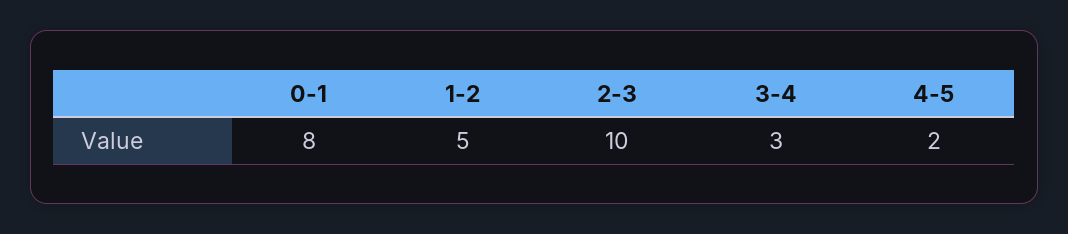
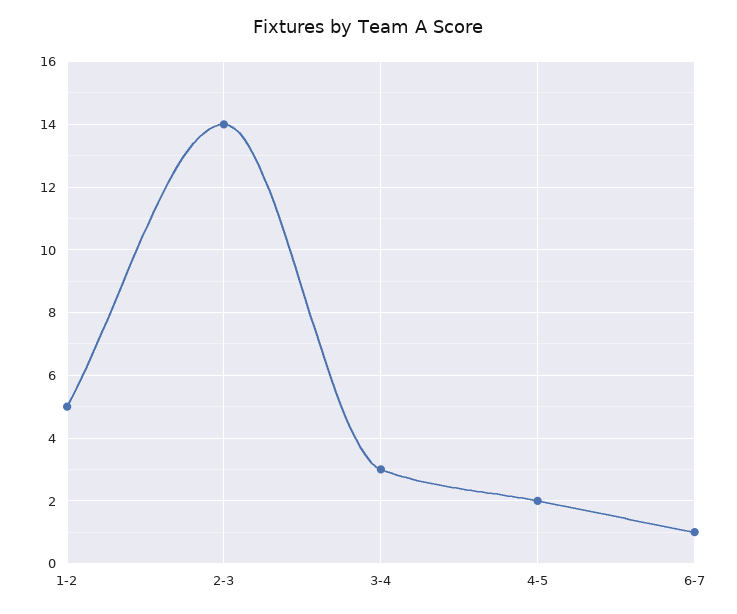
0-1: 8 -> none
2-3: 10 -> 14
6-7: none -> 1

